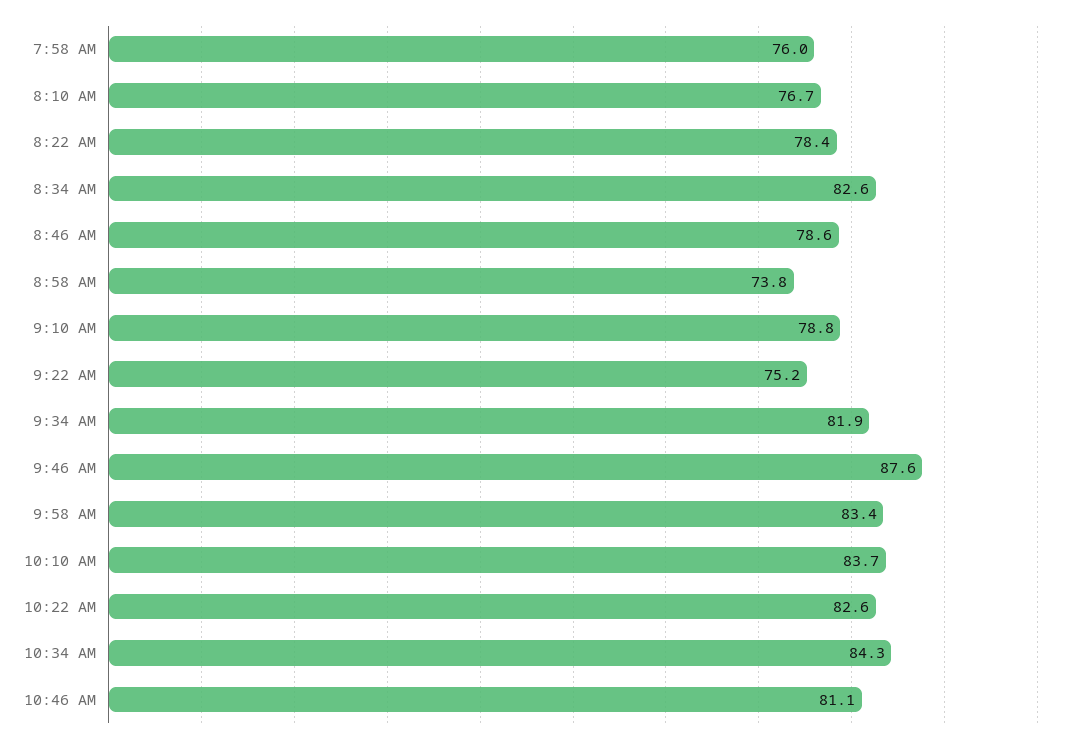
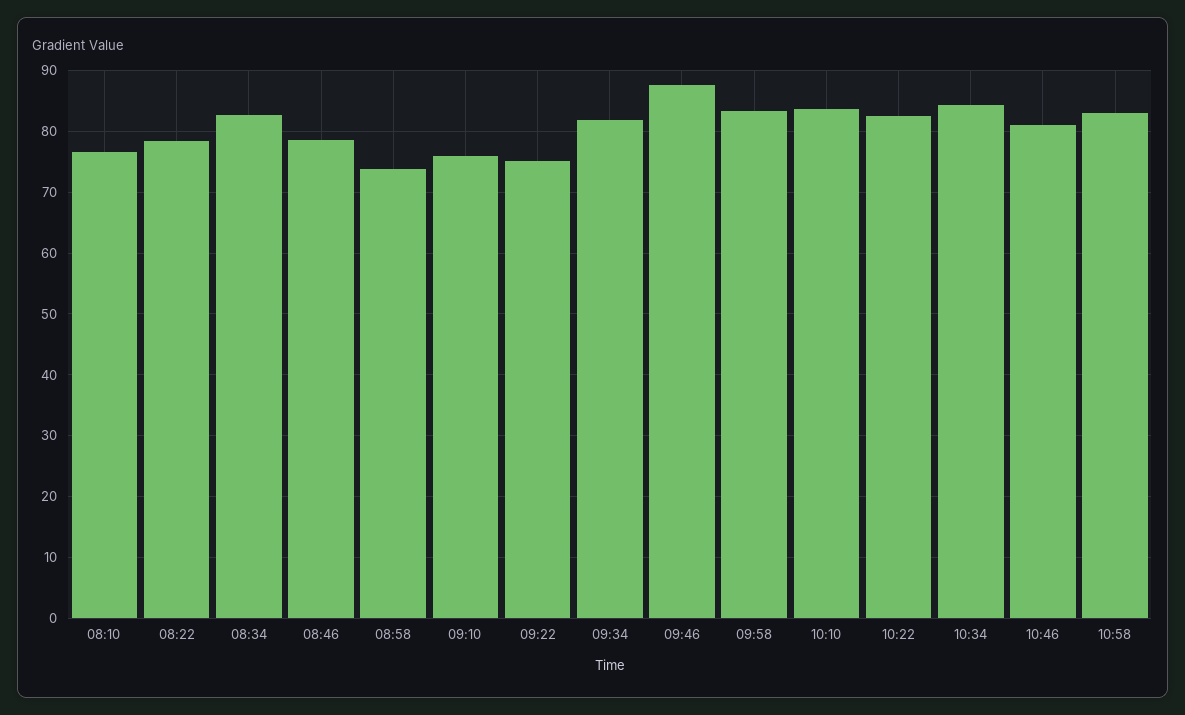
7:58 AM: 76 -> none
9:10 AM: 78.8 -> 76
10:58: none -> 83

